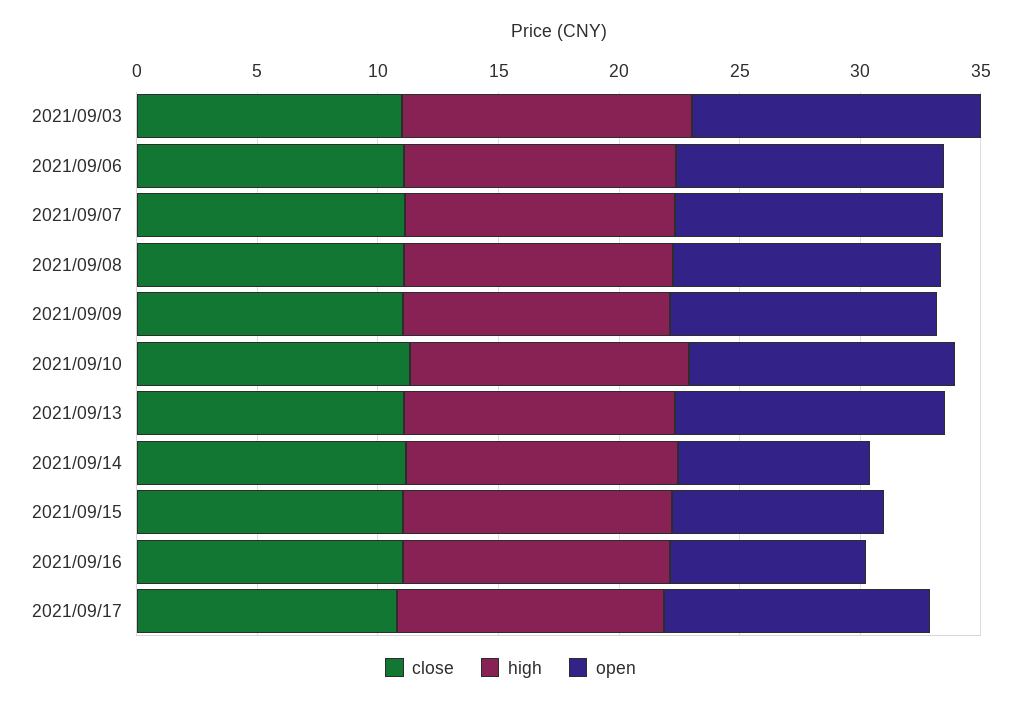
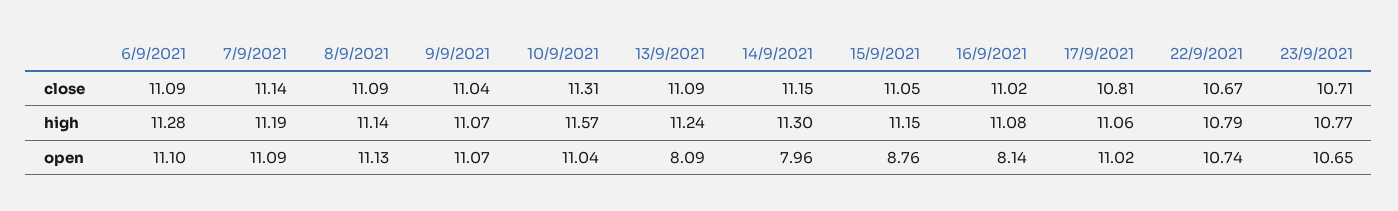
close, 2021/09/03: 11 -> none
high, 2021/09/03: 12 -> none
open, 2021/09/03: 12 -> none
open, 2021/09/13: 11 -> 8.09
close, 22/9/2021: none -> 10.67
close, 23/9/2021: none -> 10.71
high, 22/9/2021: none -> 10.79
high, 23/9/2021: none -> 10.77
open, 22/9/2021: none -> 10.74
open, 23/9/2021: none -> 10.65

